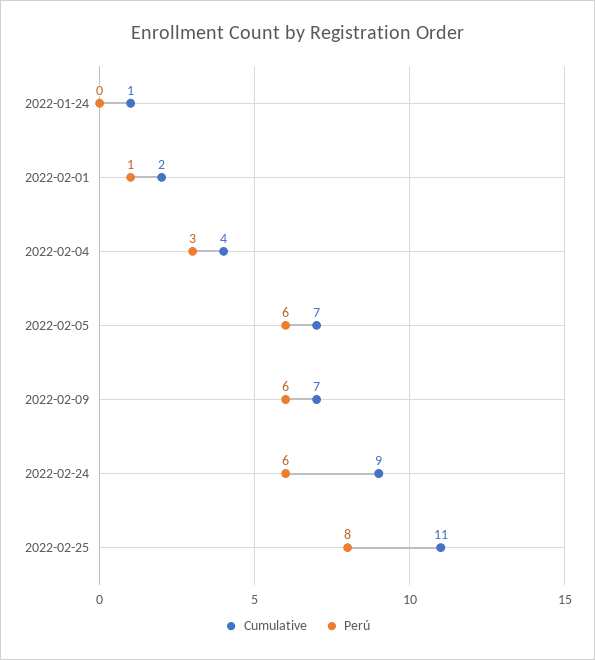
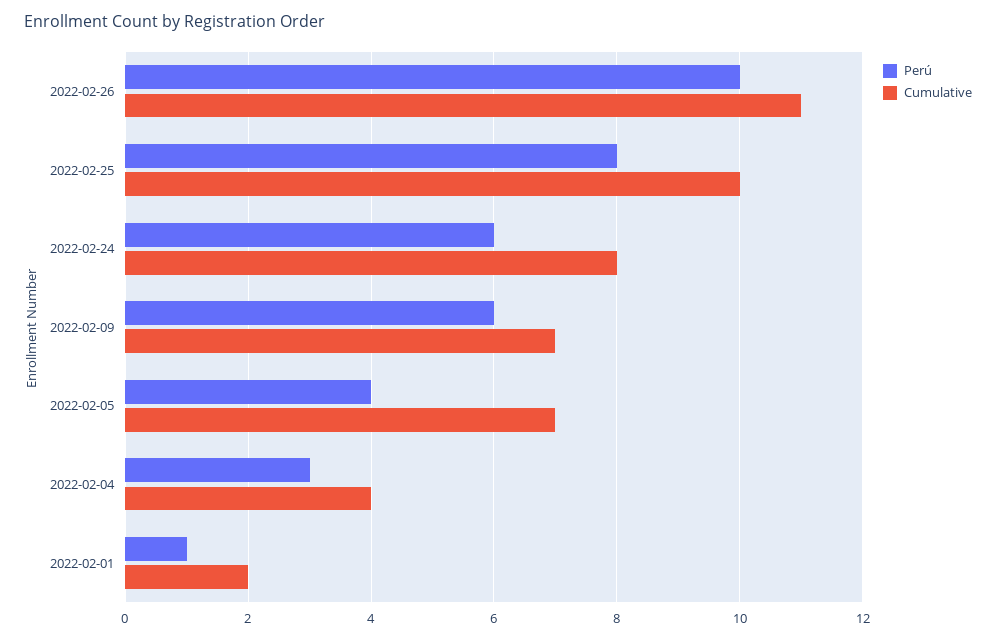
Cumulative, 2022-01-24: 1 -> none
Perú, 2022-01-24: 0 -> none
Perú, 2022-02-05: 6 -> 4
Cumulative, 2022-02-24: 9 -> 8
Cumulative, 2022-02-25: 11 -> 10
Perú, 2022-02-26: none -> 10
Cumulative, 2022-02-26: none -> 11

